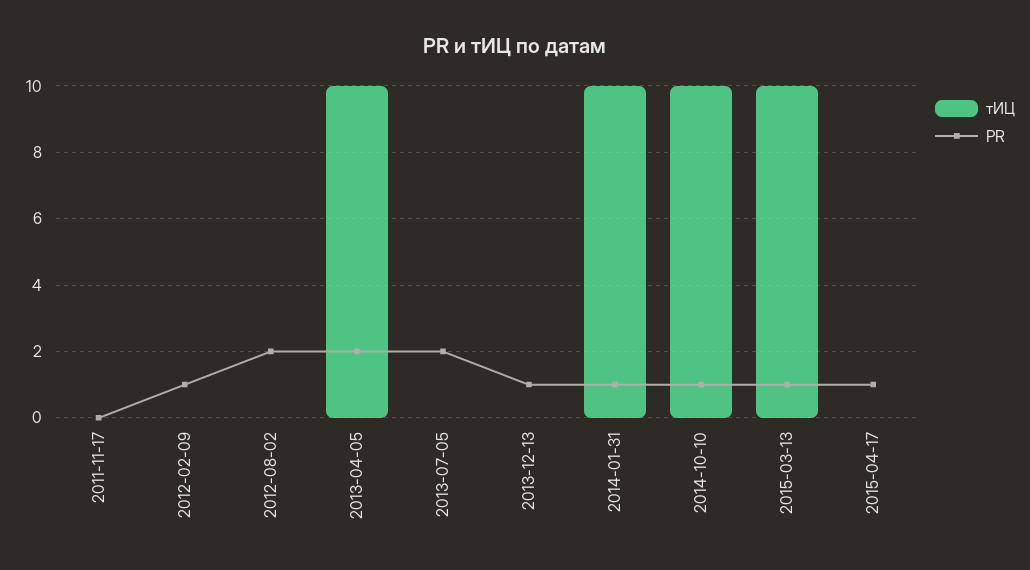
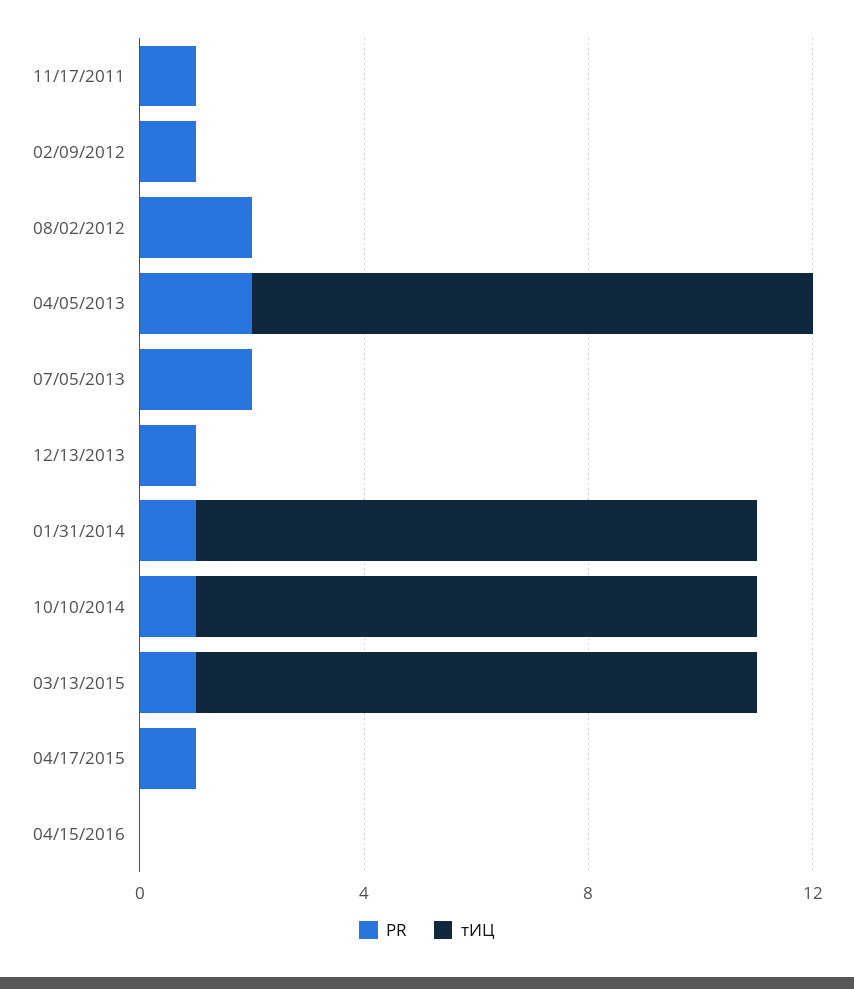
PR, 2011-11-17: 0 -> 1
PR, 04/15/2016: none -> 0
тИЦ, 04/15/2016: none -> 0

